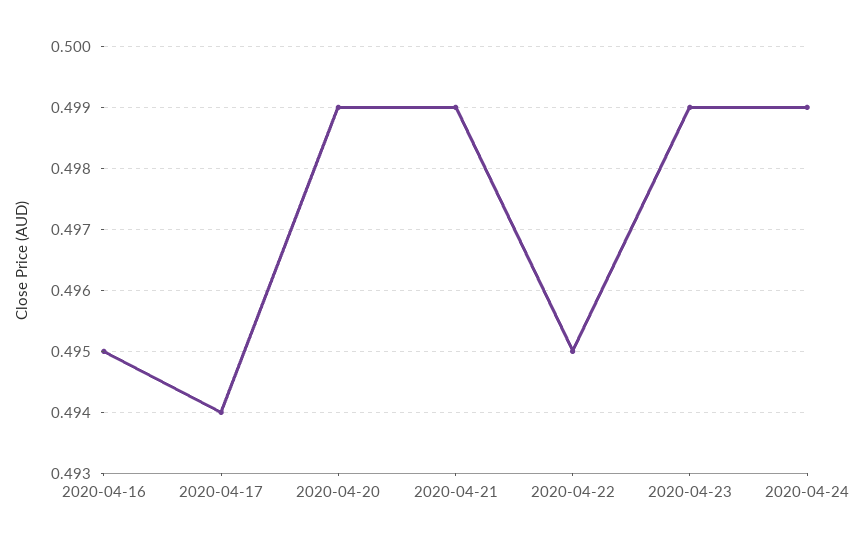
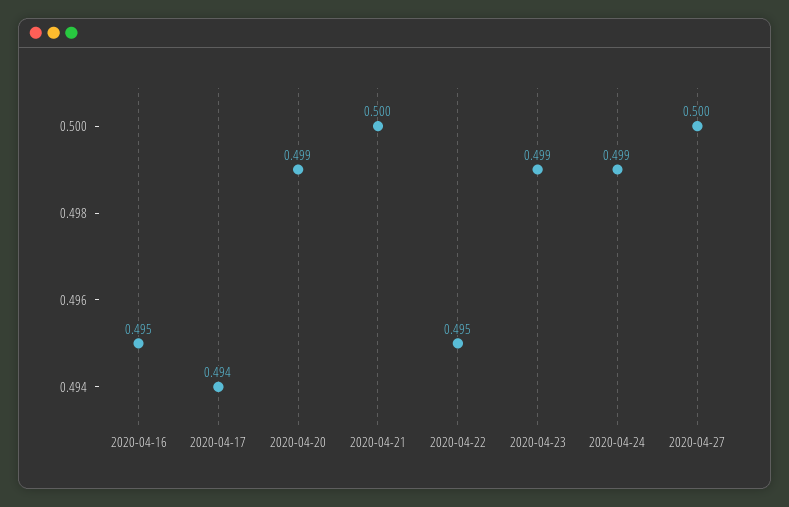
2020-04-21: 0.499 -> 0.5
2020-04-27: none -> 0.5

